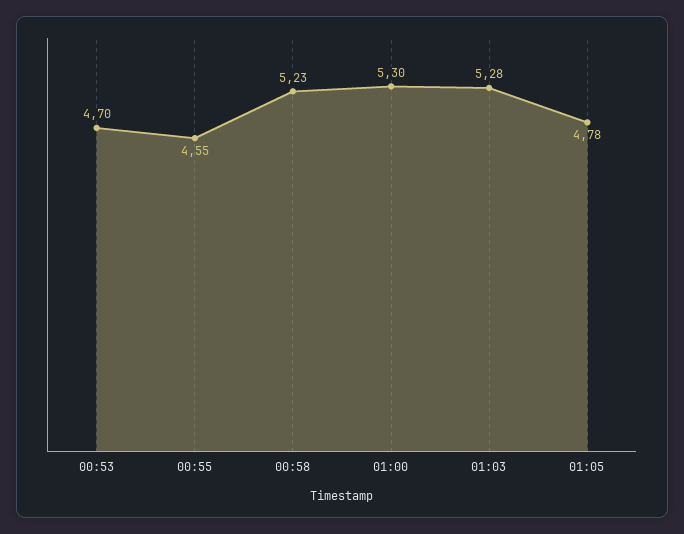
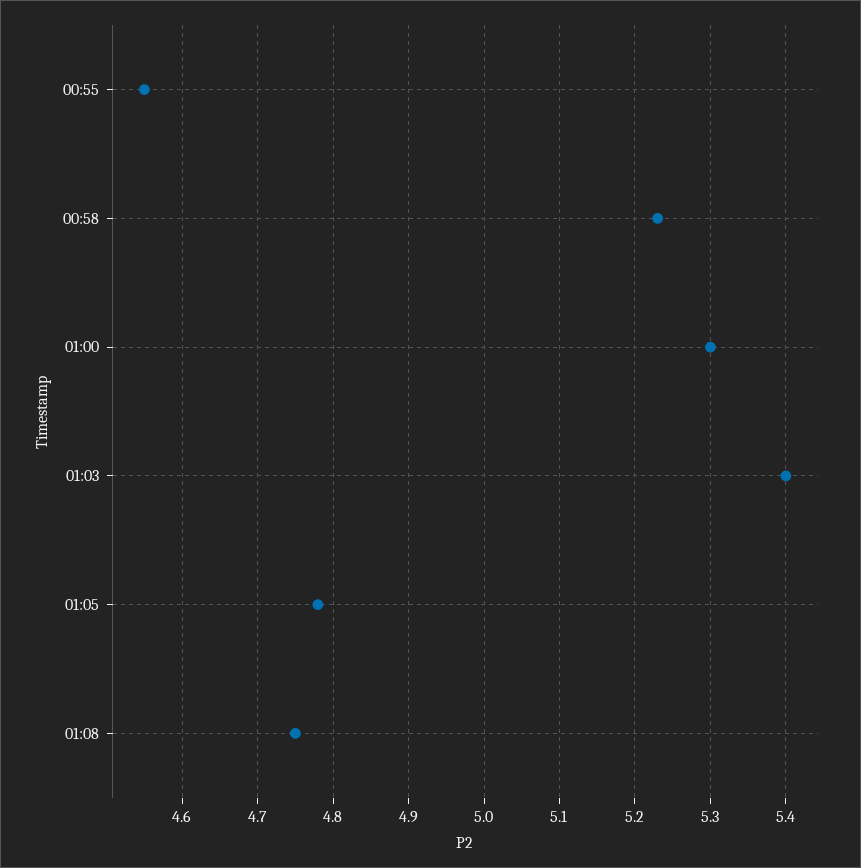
00:53: 4.7 -> none
01:03: 5.28 -> 5.4
01:08: none -> 4.75

